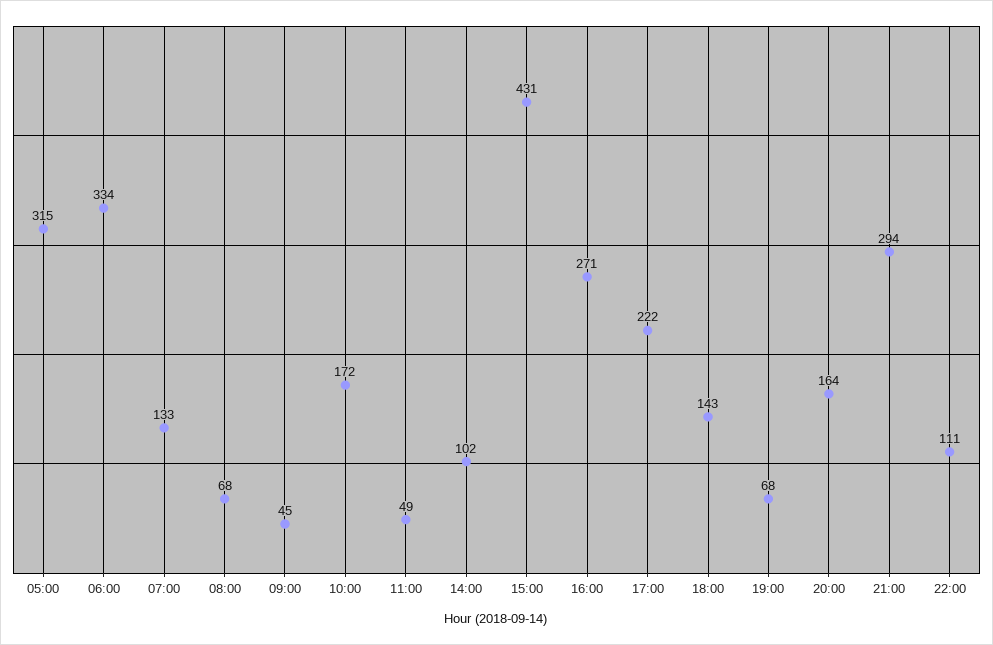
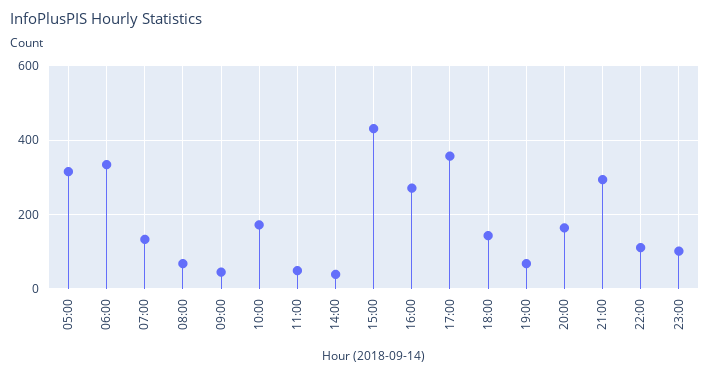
14:00: 102 -> 40
17:00: 222 -> 360
23:00: none -> 100

